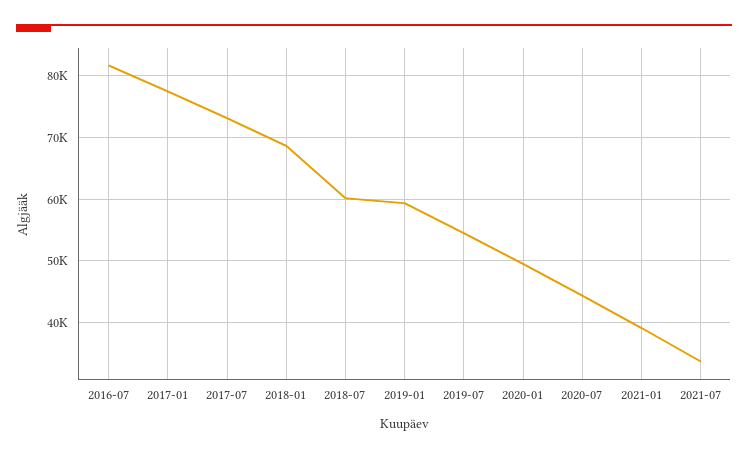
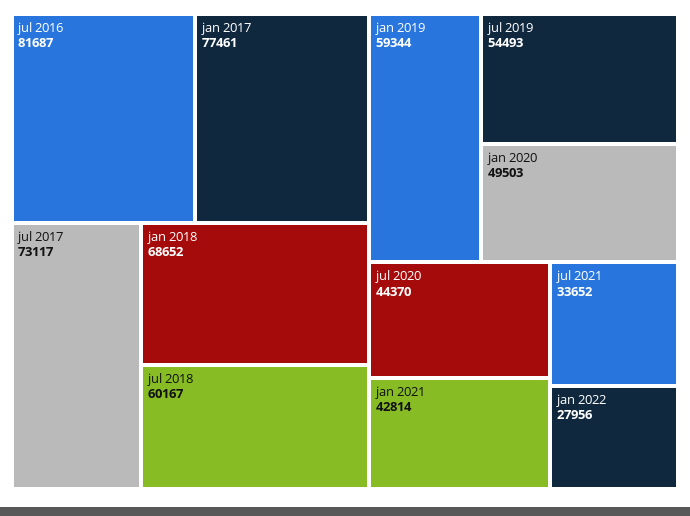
2021-01: 39000 -> 42814
jan 2022: none -> 27956

